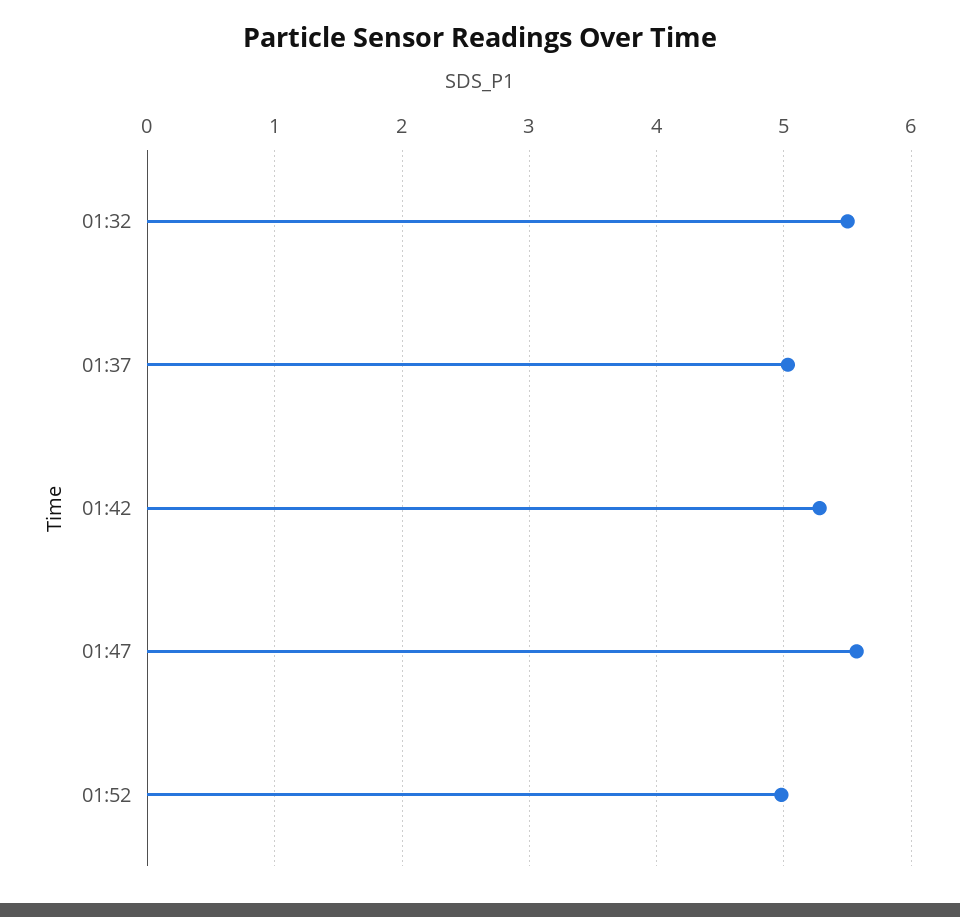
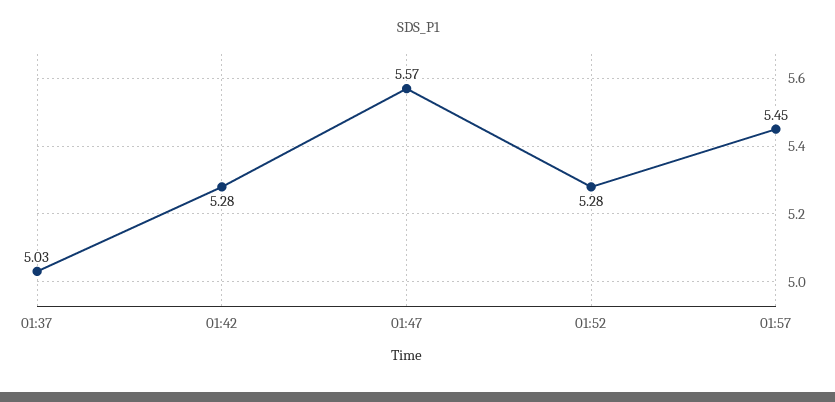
01:32: 5.5 -> none
01:52: 5 -> 5.28
01:57: none -> 5.45

